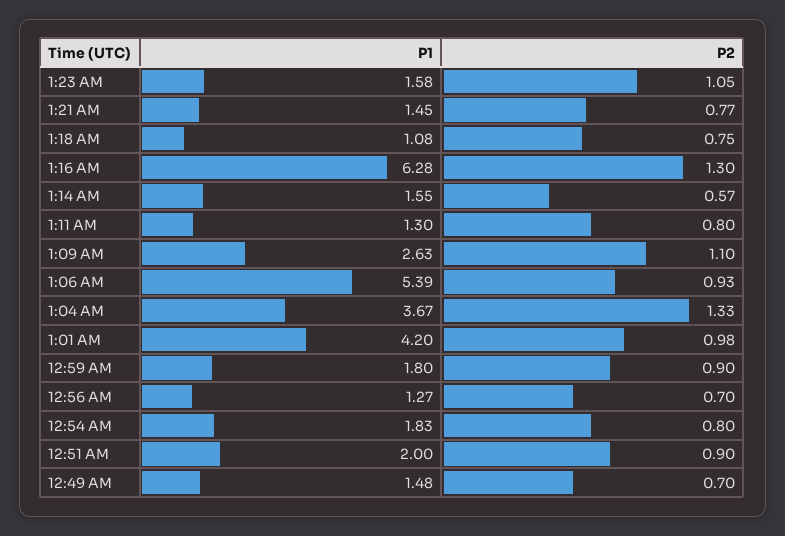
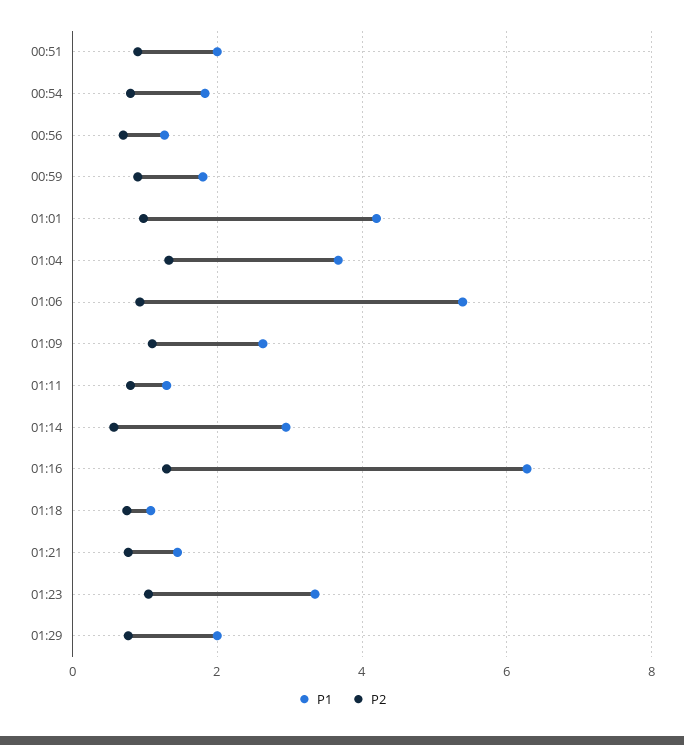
P1, 1:23 AM: 1.58 -> 3.4
P1, 1:14 AM: 1.55 -> 3
P1, 12:49 AM: 1.48 -> none
P2, 12:49 AM: 0.7 -> none
P1, 01:29: none -> 2
P2, 01:29: none -> 0.8

